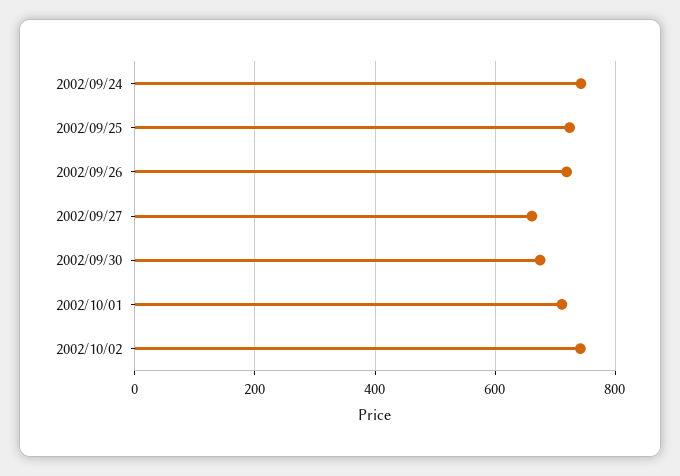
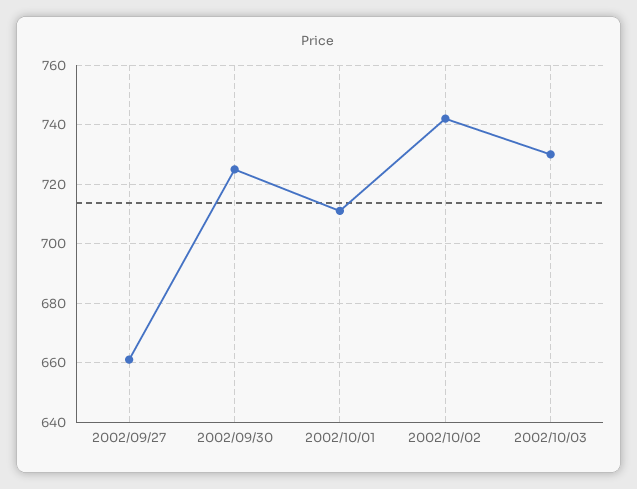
2002/09/24: 740 -> none
2002/09/25: 720 -> none
2002/09/26: 720 -> none
2002/09/30: 680 -> 725
2002/10/03: none -> 730

